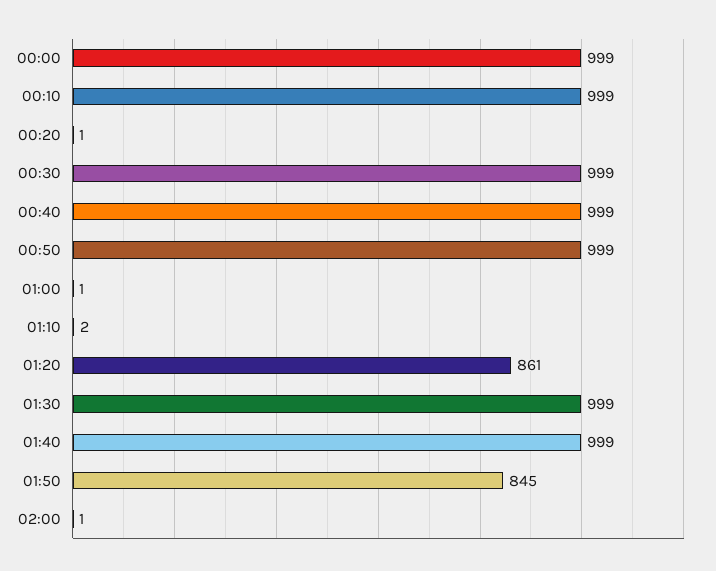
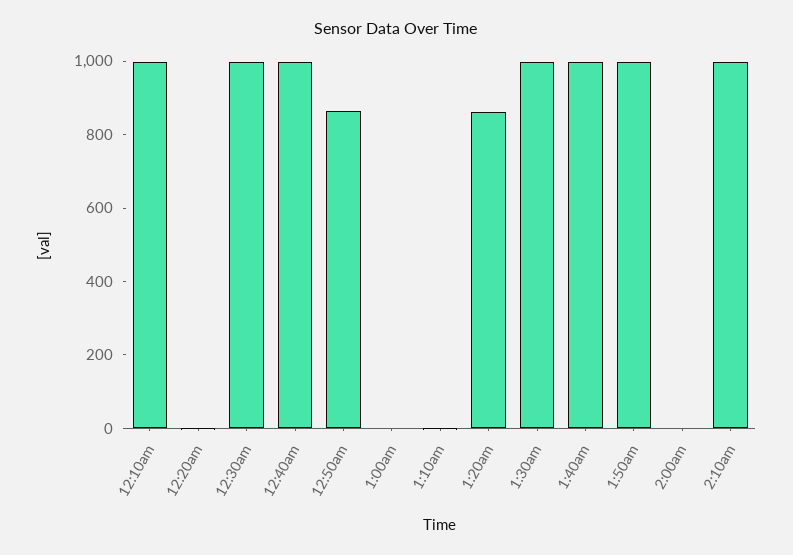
00:00: 999 -> none
00:50: 999 -> 850
01:50: 845 -> 1000
2:10am: none -> 1000

